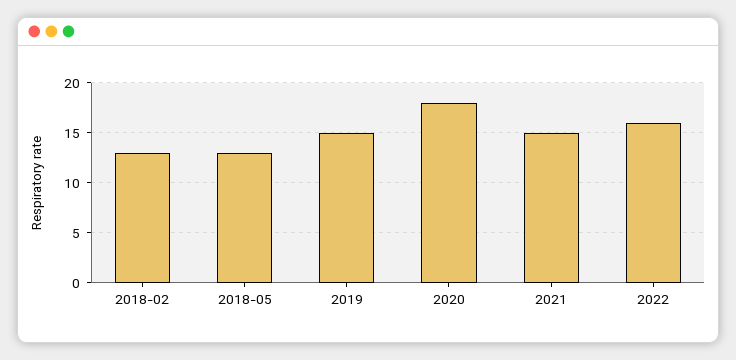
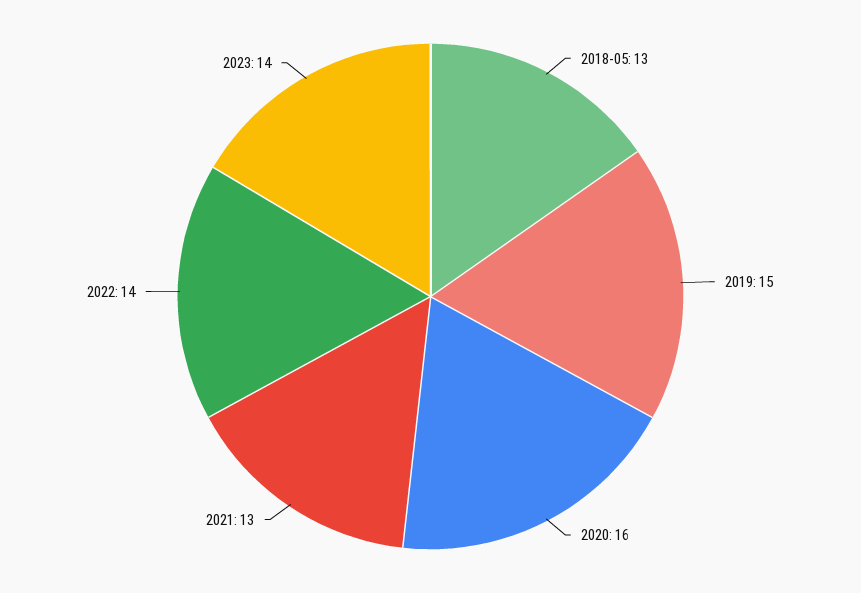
2018-02: 13 -> none
2020: 18 -> 16
2021: 15 -> 13
2022: 16 -> 14
2023: none -> 14

